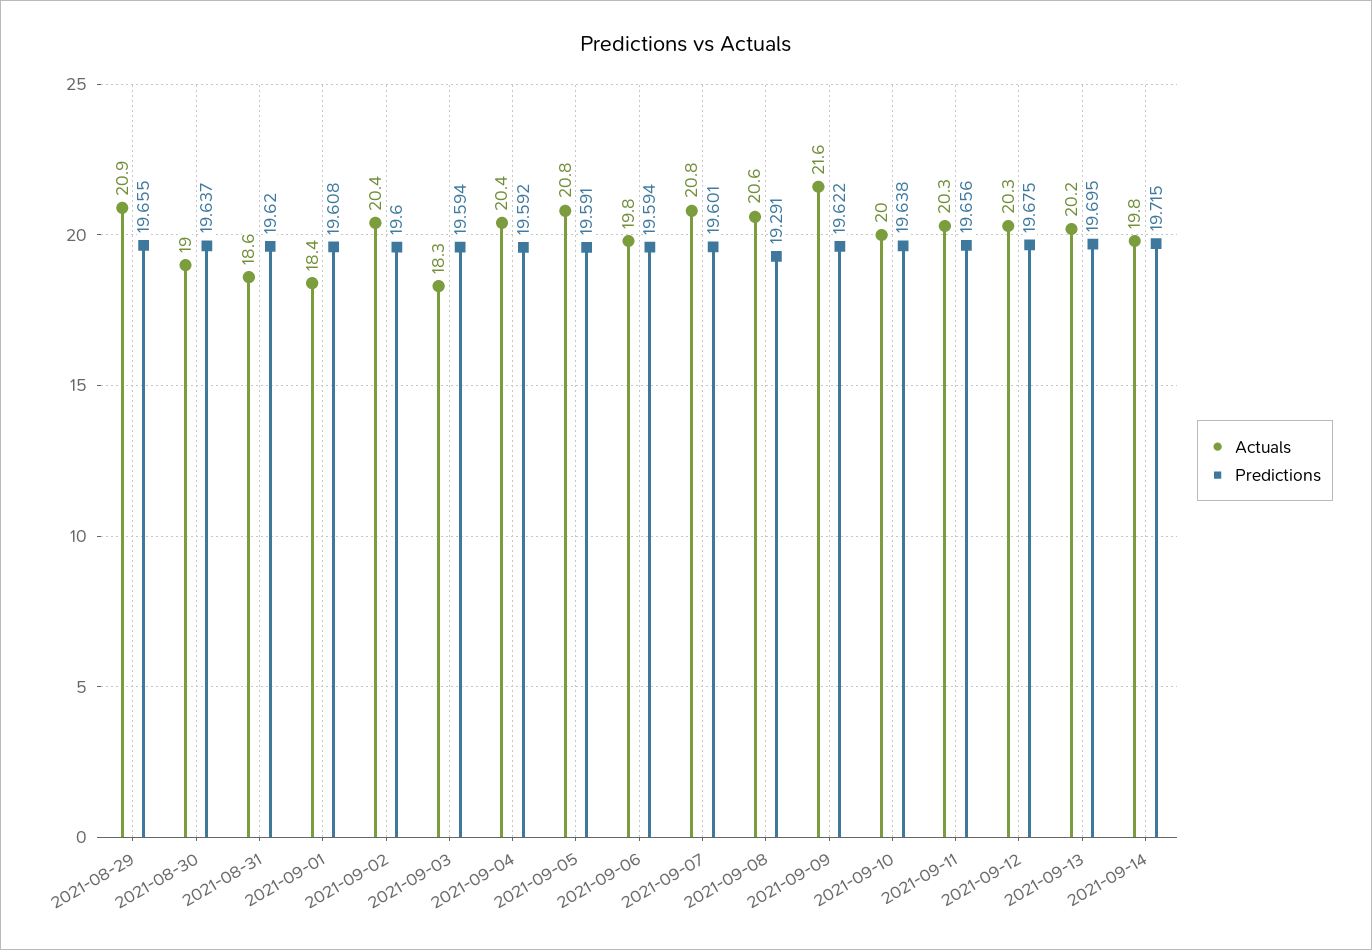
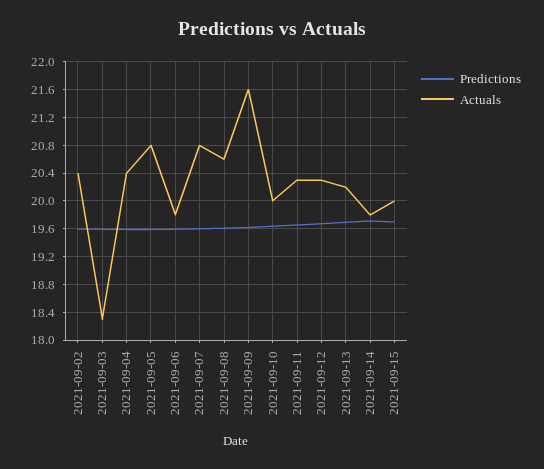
Actuals, 2021-08-29: 20.9 -> none
Predictions, 2021-08-29: 19.655 -> none
Actuals, 2021-08-30: 19 -> none
Predictions, 2021-08-30: 19.637 -> none
Actuals, 2021-08-31: 18.6 -> none
Predictions, 2021-08-31: 19.62 -> none
Actuals, 2021-09-01: 18.4 -> none
Predictions, 2021-09-01: 19.608 -> none
Predictions, 2021-09-08: 19.291 -> 19.6
Predictions, 2021-09-15: none -> 19.7
Actuals, 2021-09-15: none -> 20

